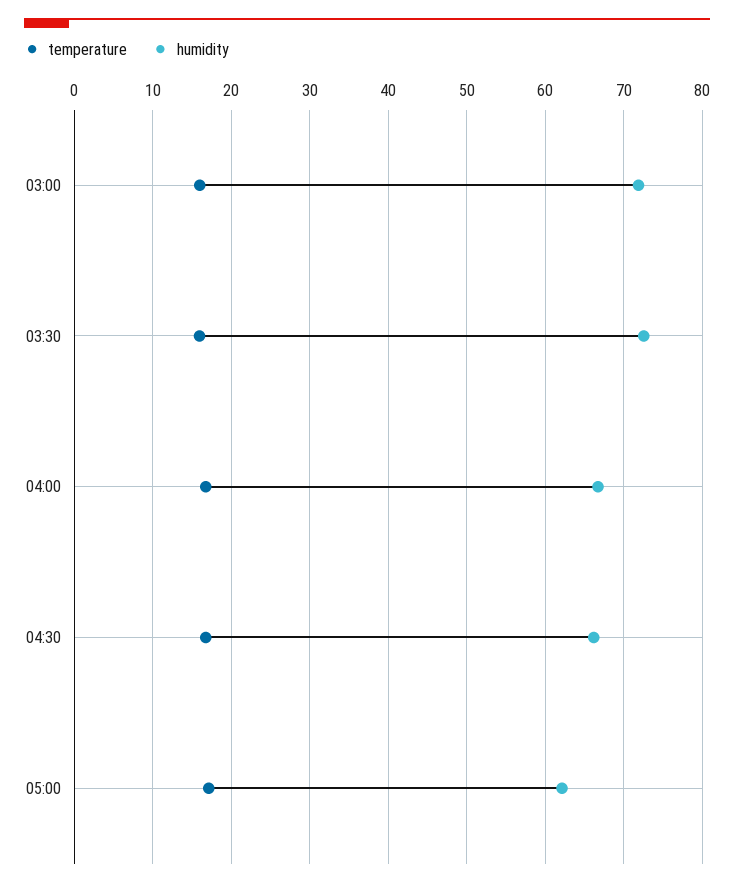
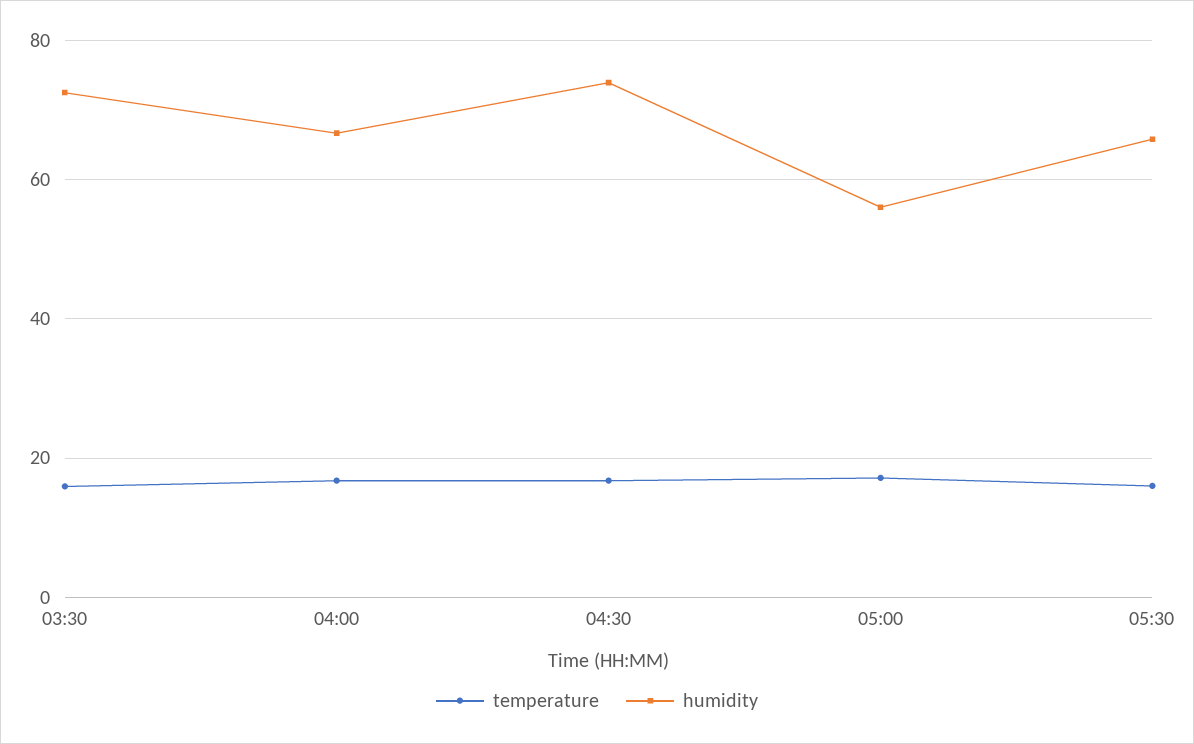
temperature, 03:00: 16 -> none
humidity, 03:00: 72 -> none
humidity, 04:30: 66 -> 74
humidity, 05:00: 62 -> 56
temperature, 05:30: none -> 16
humidity, 05:30: none -> 66

